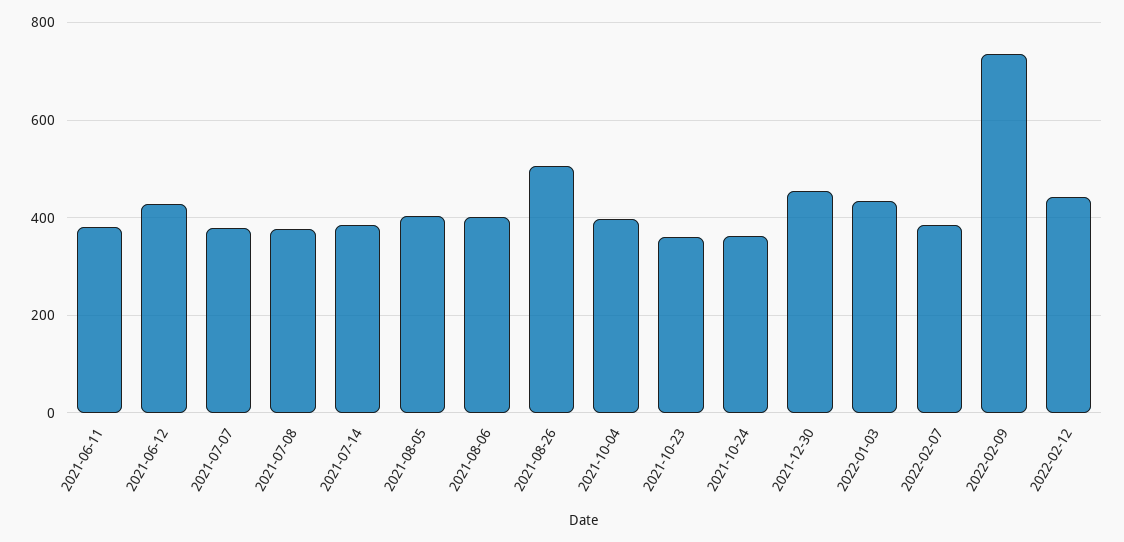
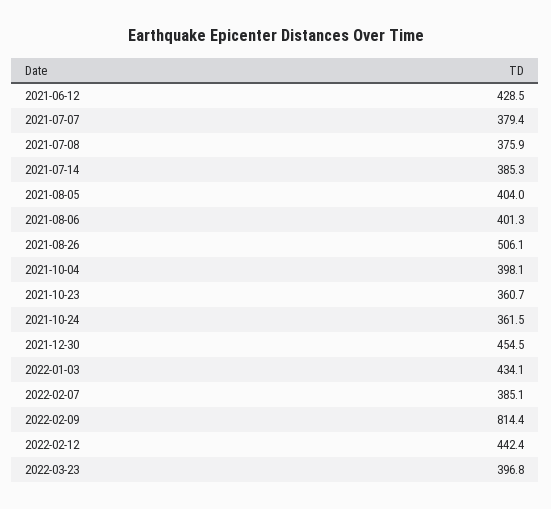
2021-06-11: 380 -> none
2022-02-09: 740 -> 814.4
2022-03-23: none -> 396.8

